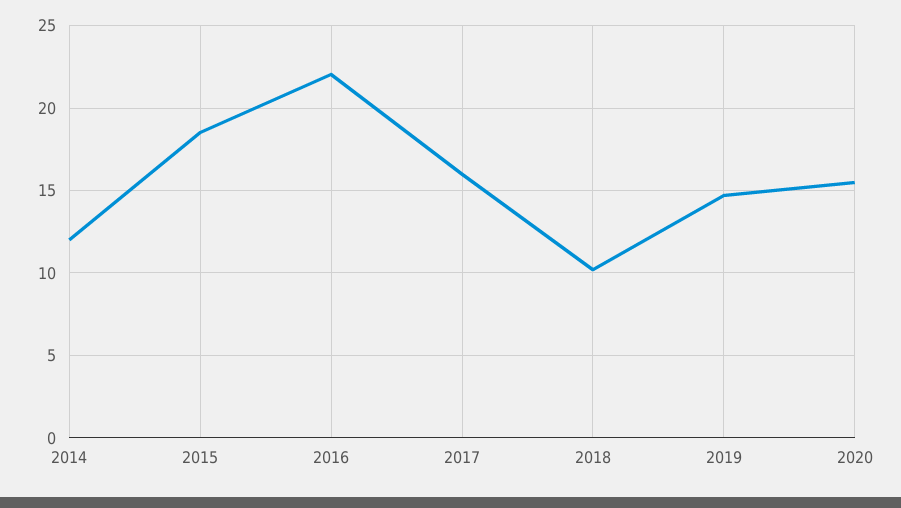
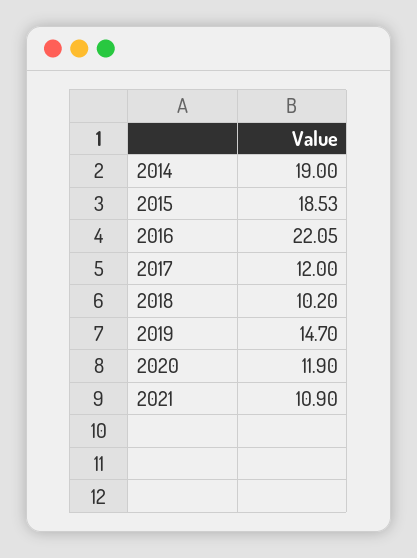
2014: 12 -> 19
2017: 16 -> 12
2020: 15.5 -> 11.9
2021: none -> 10.9

